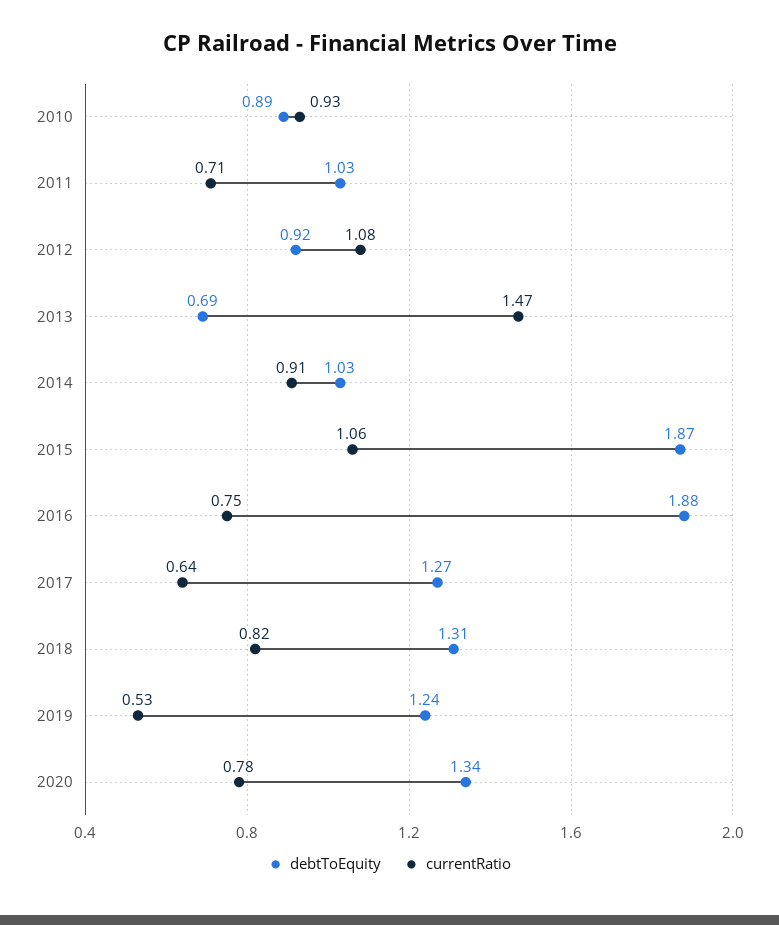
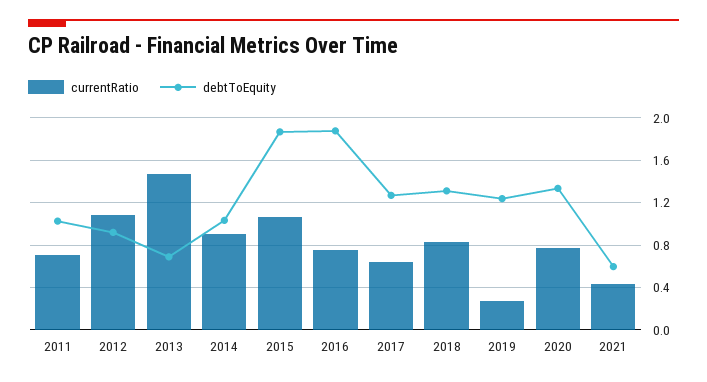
debtToEquity, 2010: 0.89 -> none
currentRatio, 2010: 0.93 -> none
currentRatio, 2019: 0.53 -> 0.3
currentRatio, 2021: none -> 0.4
debtToEquity, 2021: none -> 0.6

